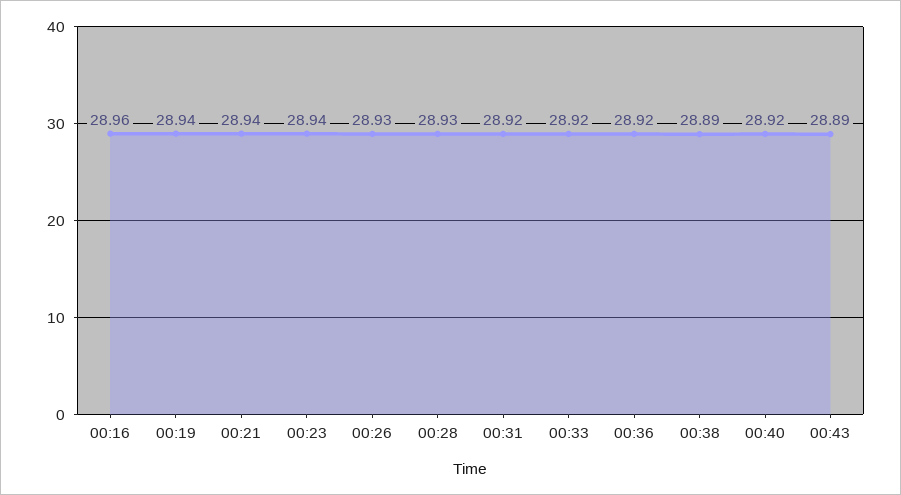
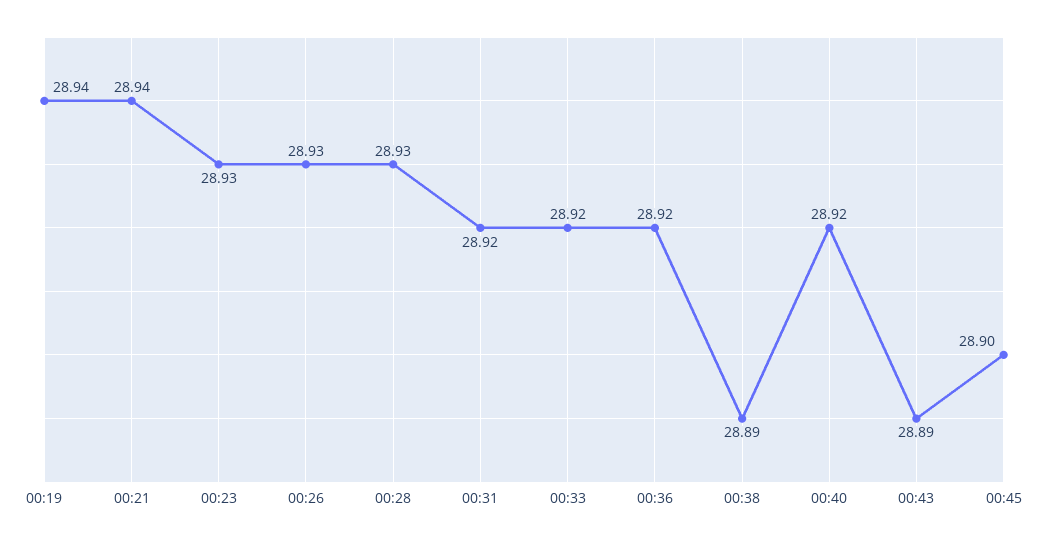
00:16: 28.96 -> none
00:23: 28.94 -> 28.93
00:45: none -> 28.9

